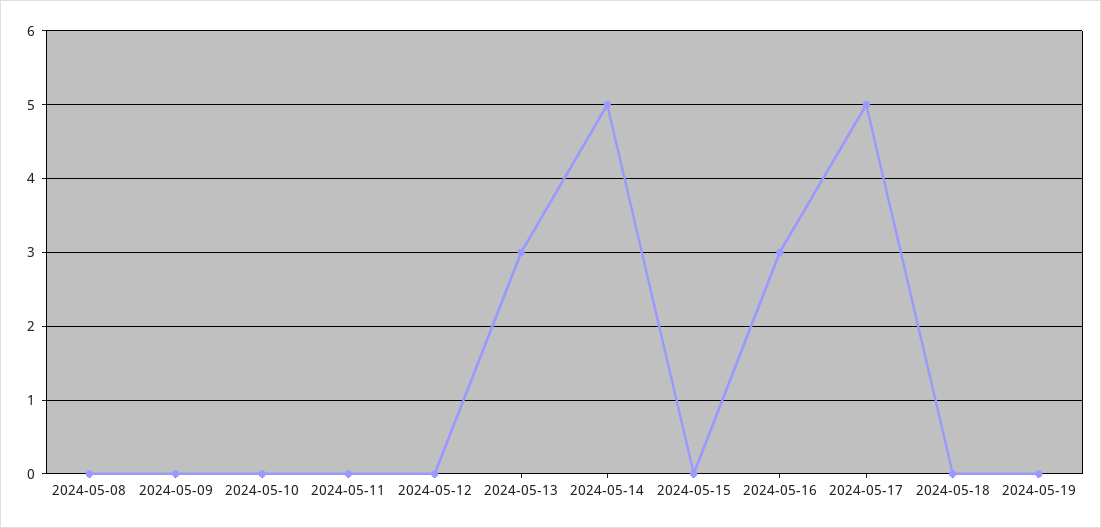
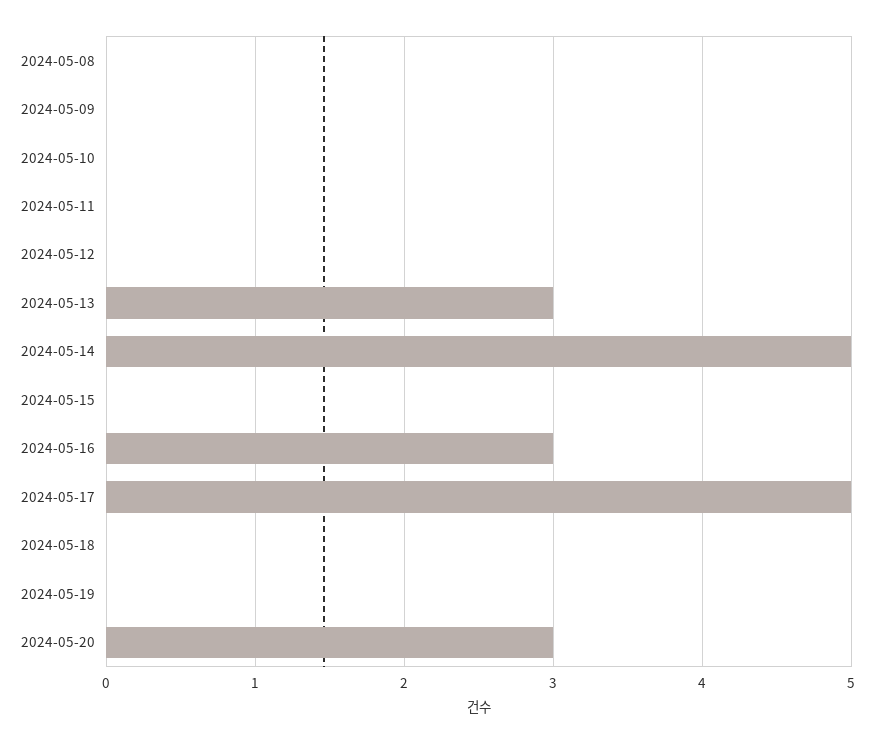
2024-05-20: none -> 3

